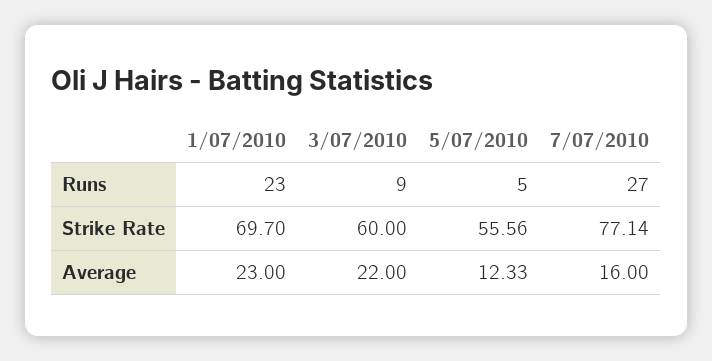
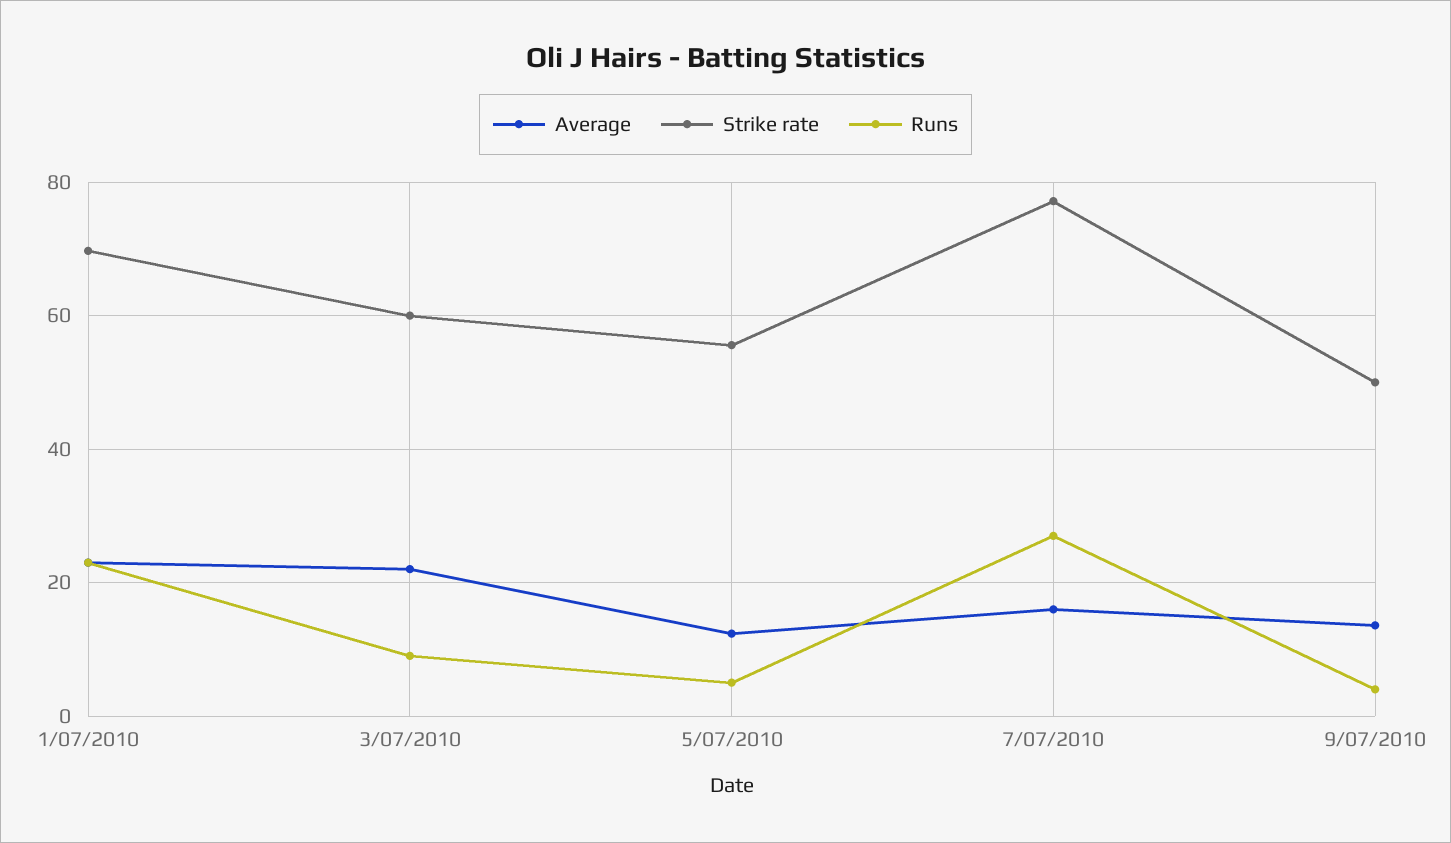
Average, 9/07/2010: none -> 14
Strike Rate, 9/07/2010: none -> 50
Runs, 9/07/2010: none -> 4

